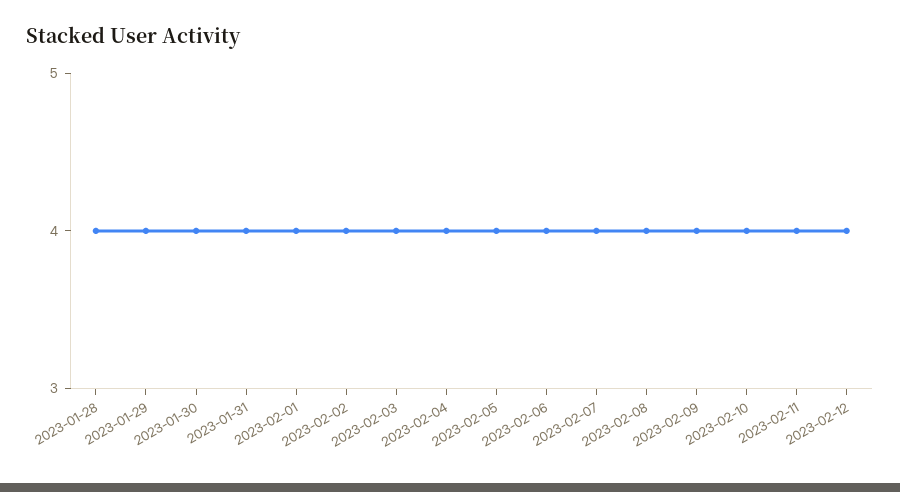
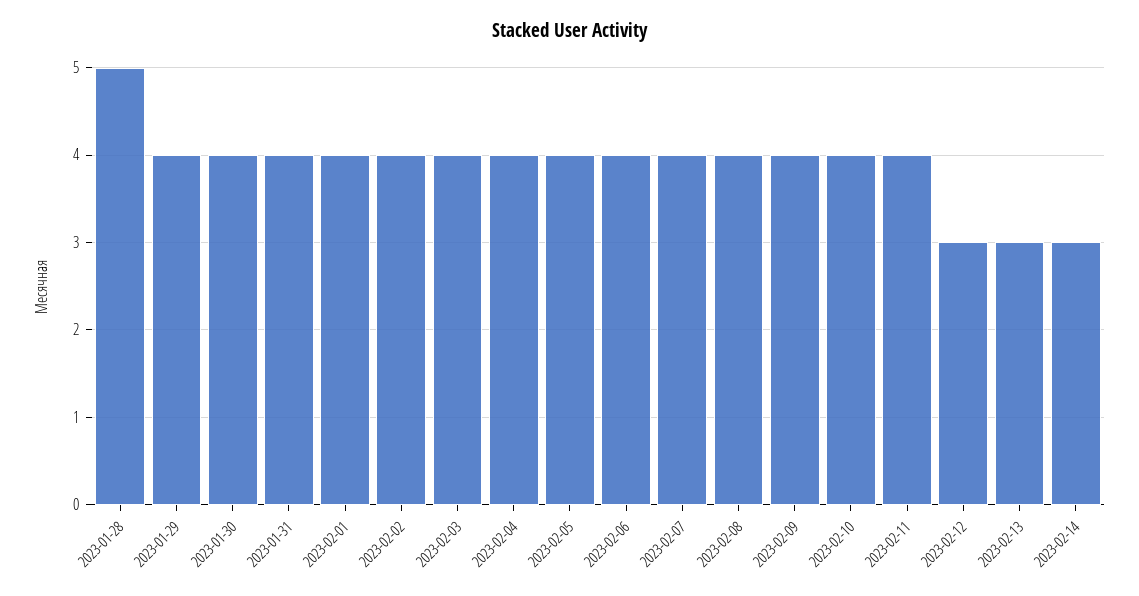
2023-01-28: 4 -> 5
2023-02-12: 4 -> 3
2023-02-13: none -> 3
2023-02-14: none -> 3

